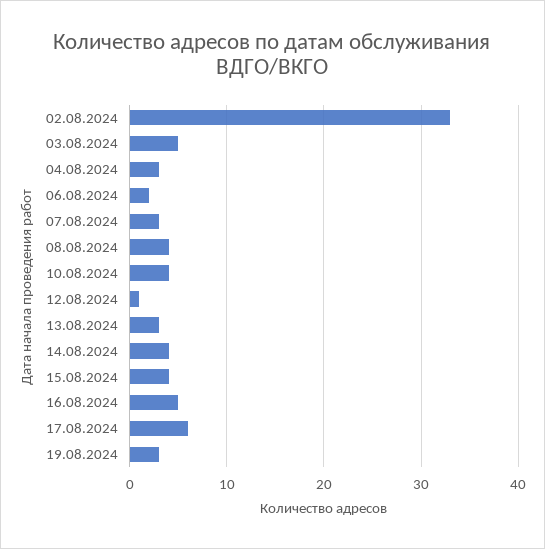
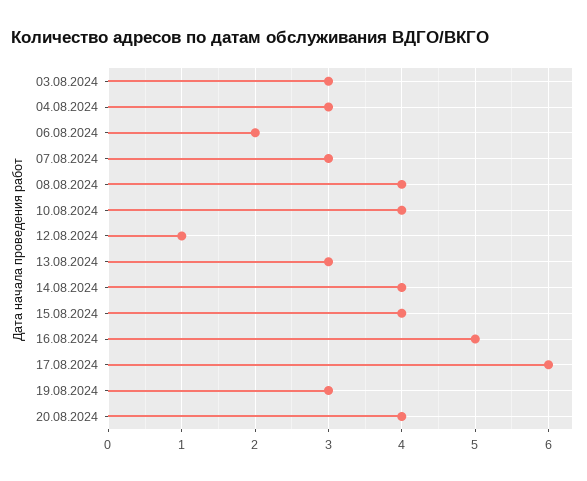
02.08.2024: 33 -> none
03.08.2024: 5 -> 3
20.08.2024: none -> 4

